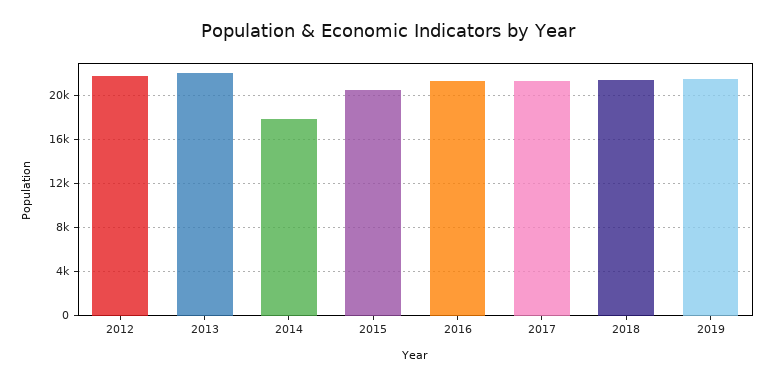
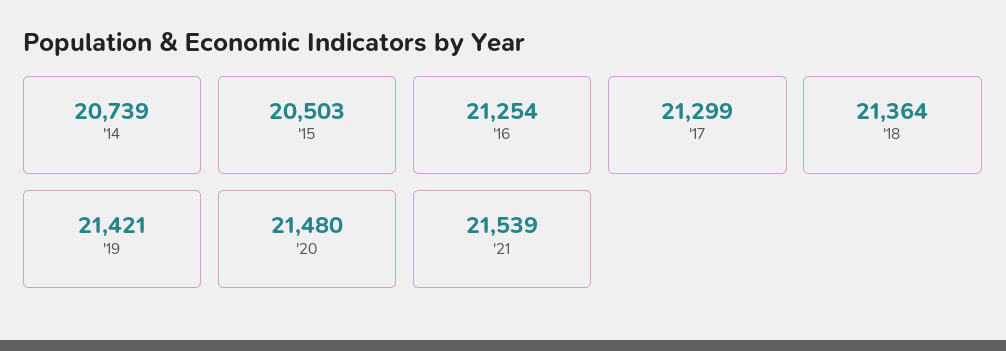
2012: 22000 -> none
2013: 22000 -> none
2014: 18000 -> 20739
'20: none -> 21480
'21: none -> 21539

